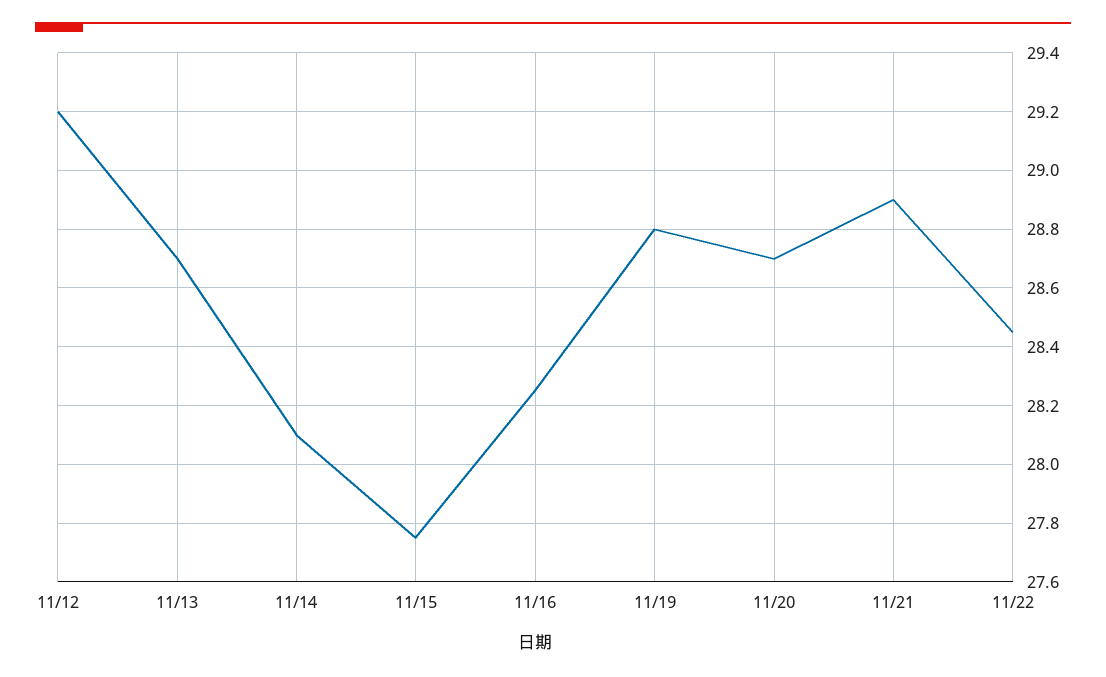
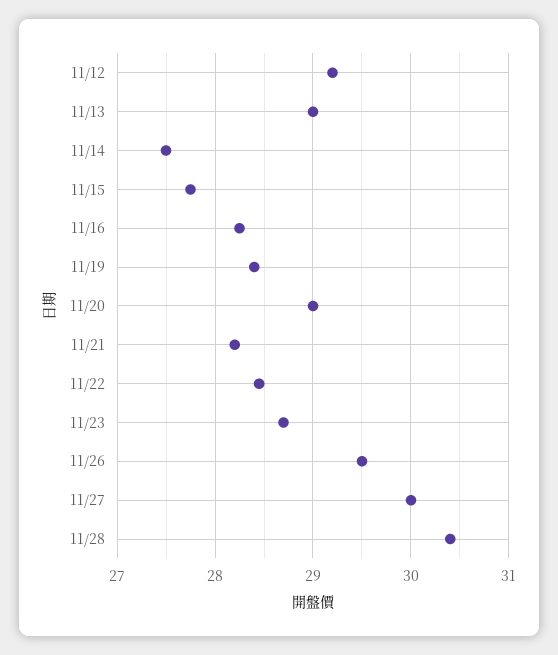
11/13: 28.7 -> 29
11/14: 28.1 -> 27.5
11/19: 28.8 -> 28.4
11/20: 28.7 -> 29
11/21: 28.9 -> 28.2
11/23: none -> 28.7
11/26: none -> 29.5
11/27: none -> 30
11/28: none -> 30.4

